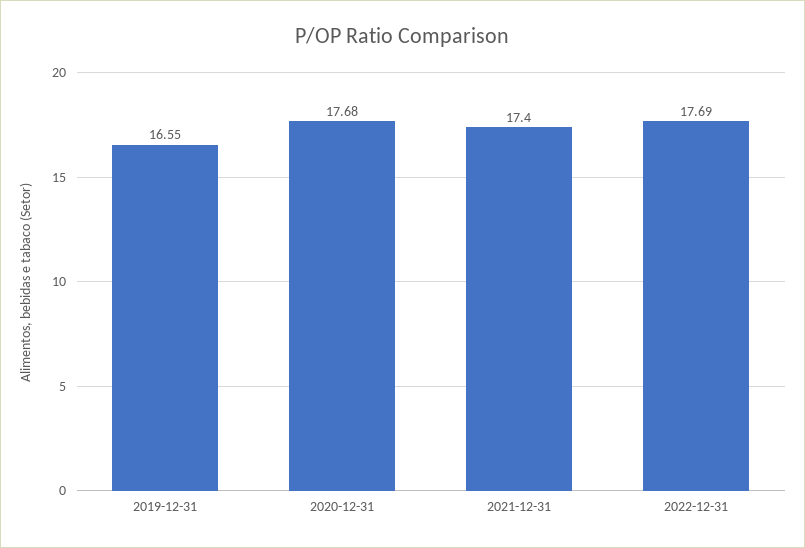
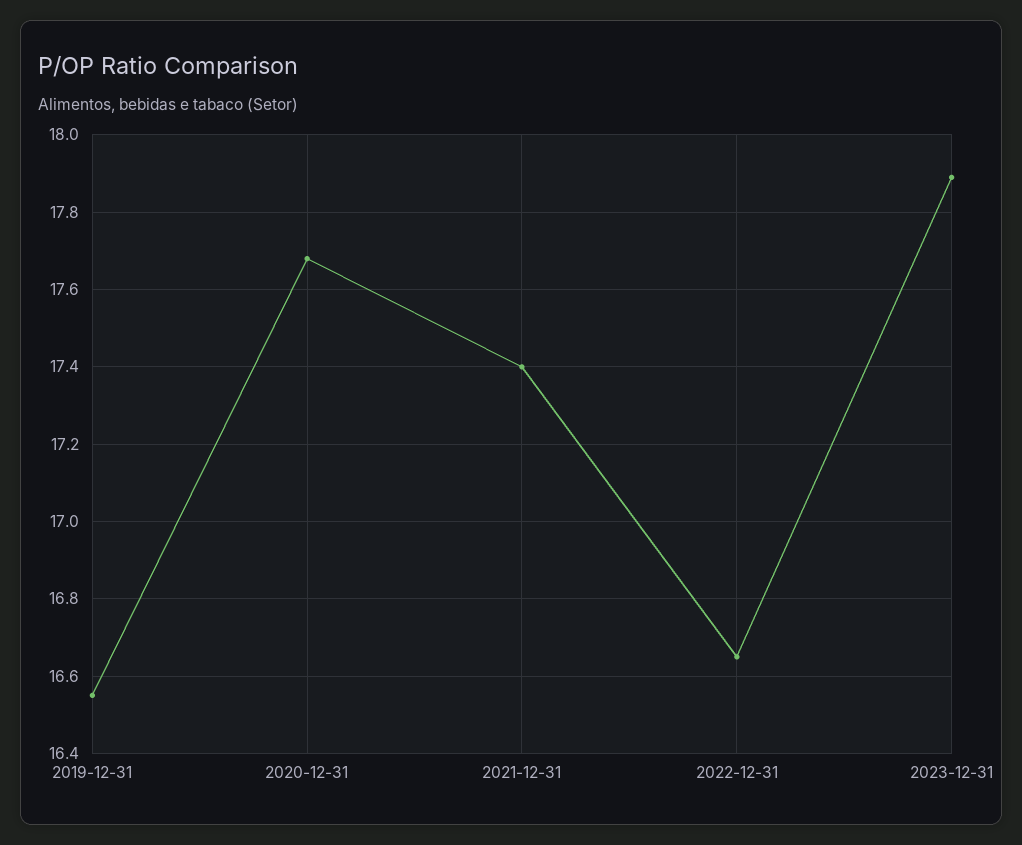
2022-12-31: 17.69 -> 16.65
2023-12-31: none -> 17.9

